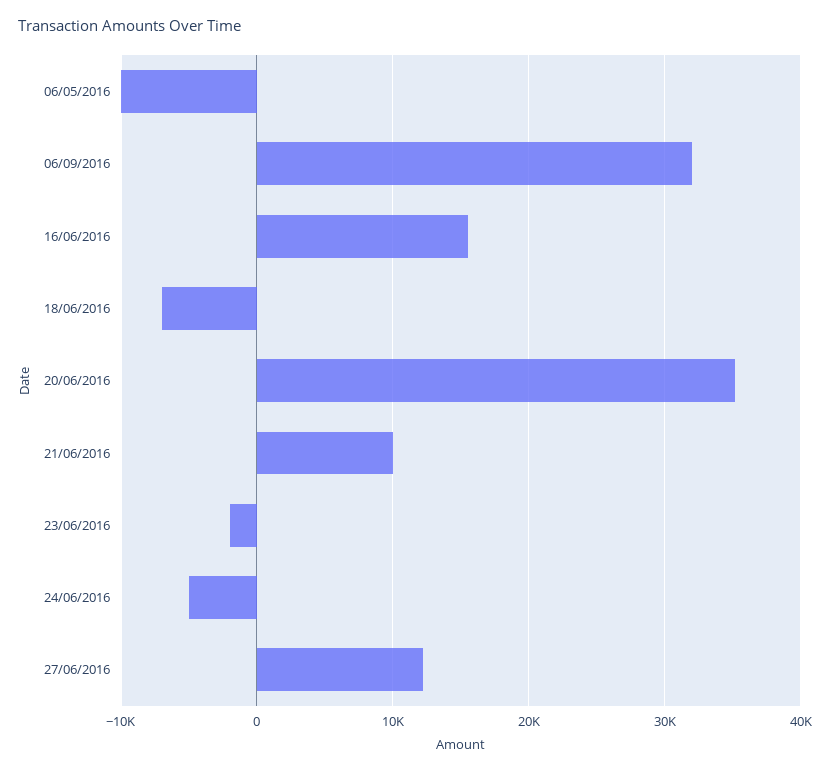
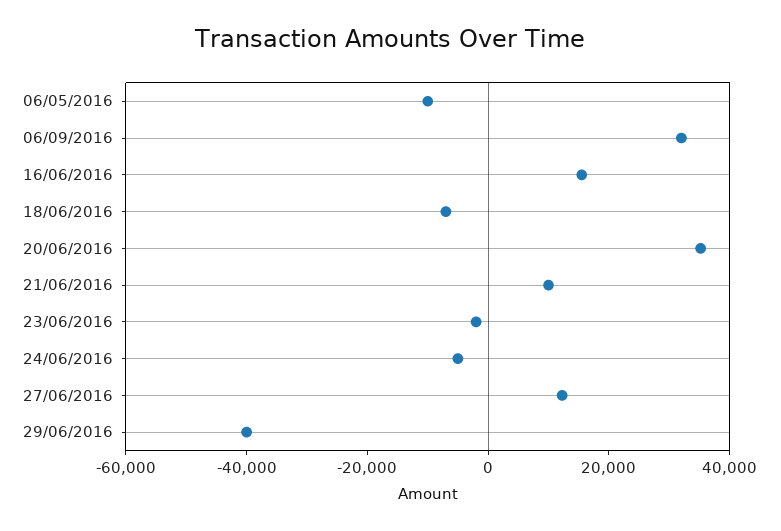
29/06/2016: none -> -40000

